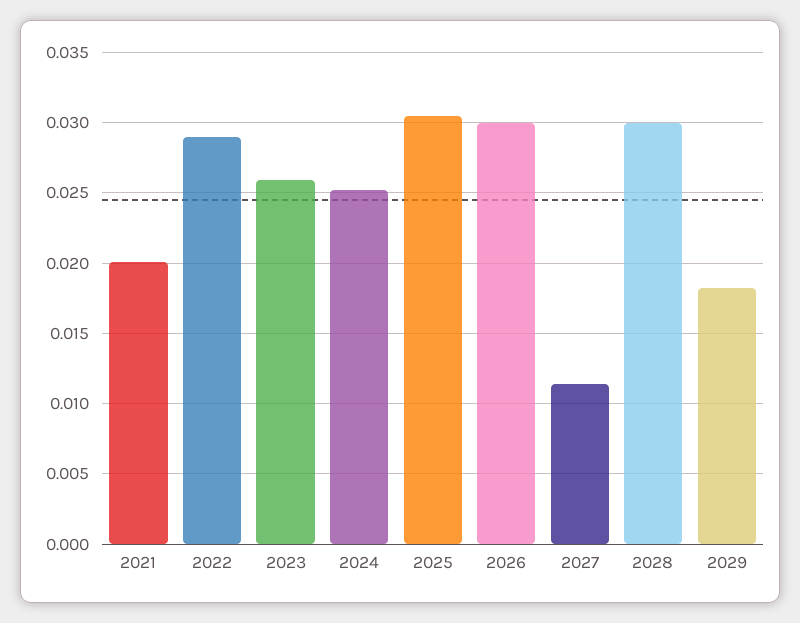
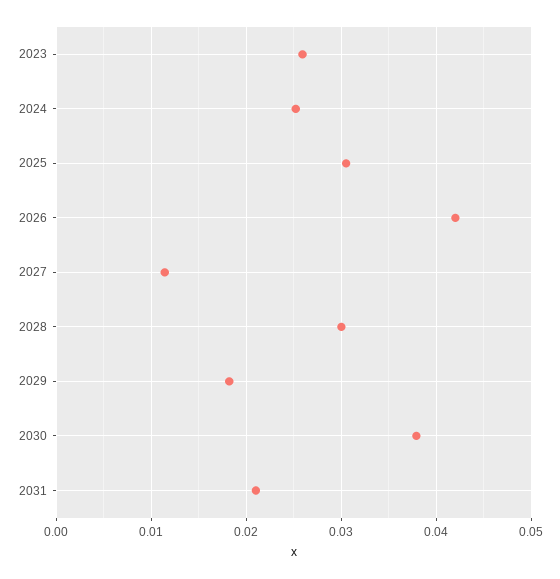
2021: 0.02 -> none
2022: 0.029 -> none
2026: 0.03 -> 0.042
2030: none -> 0.038
2031: none -> 0.021

